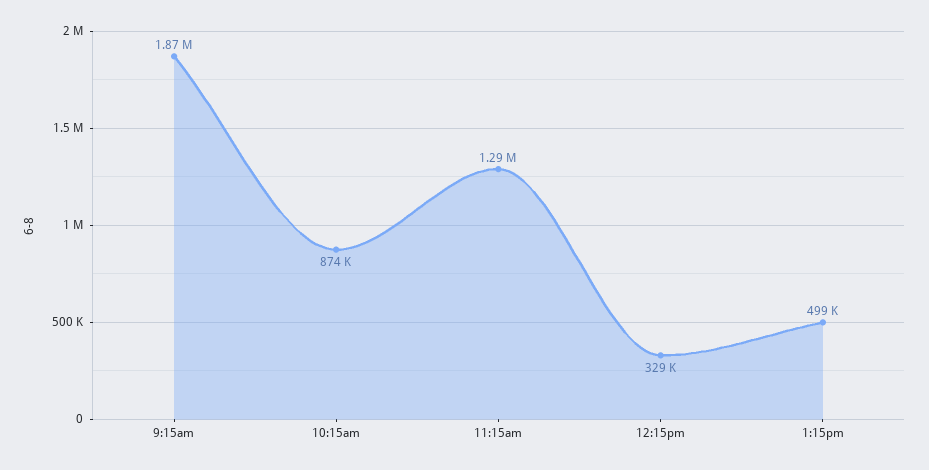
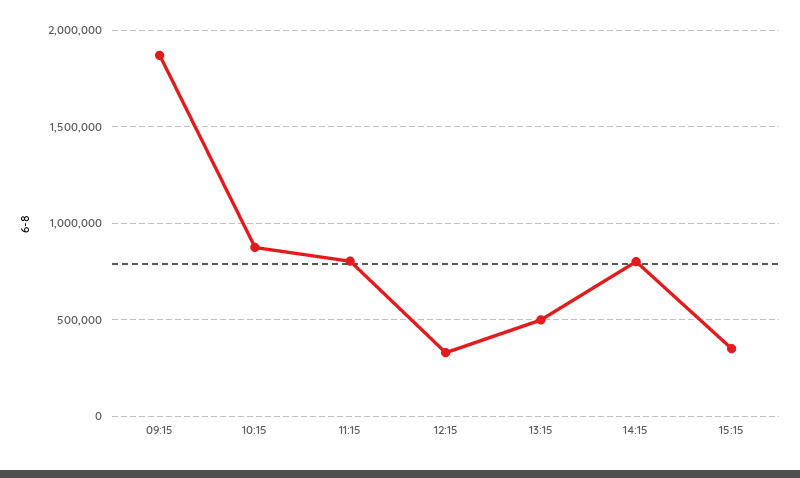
11:15am: 1290000 -> 800000
14:15: none -> 800000
15:15: none -> 350000

